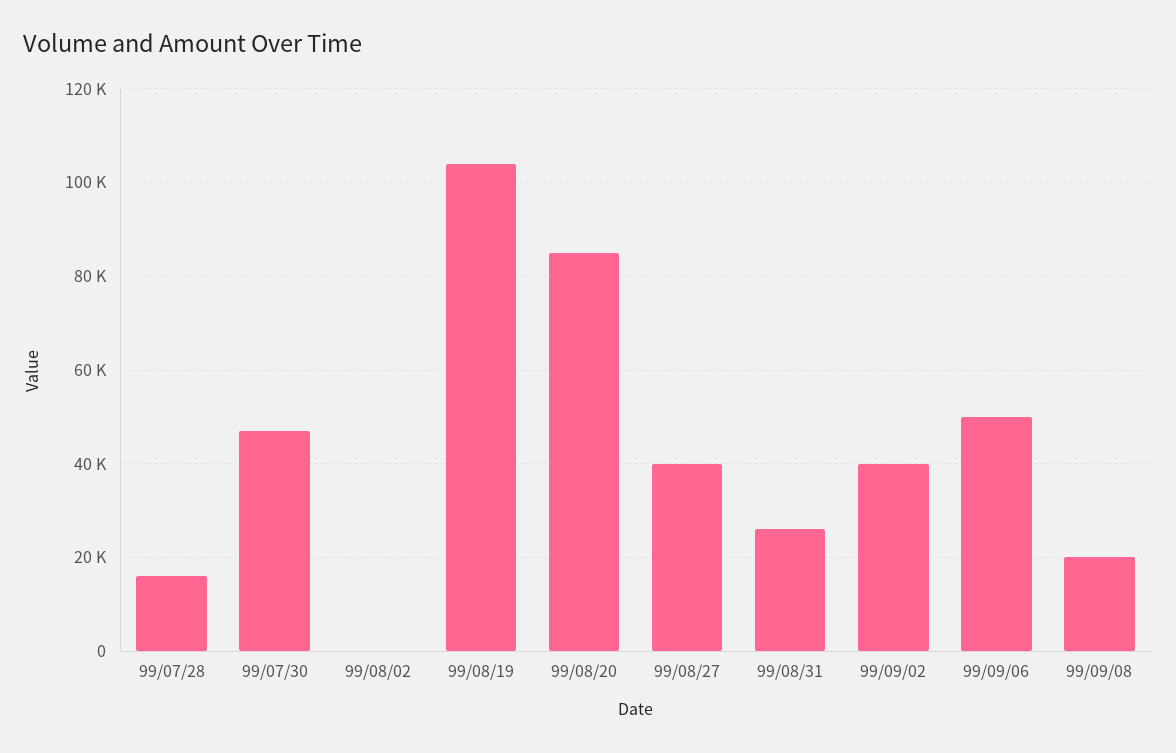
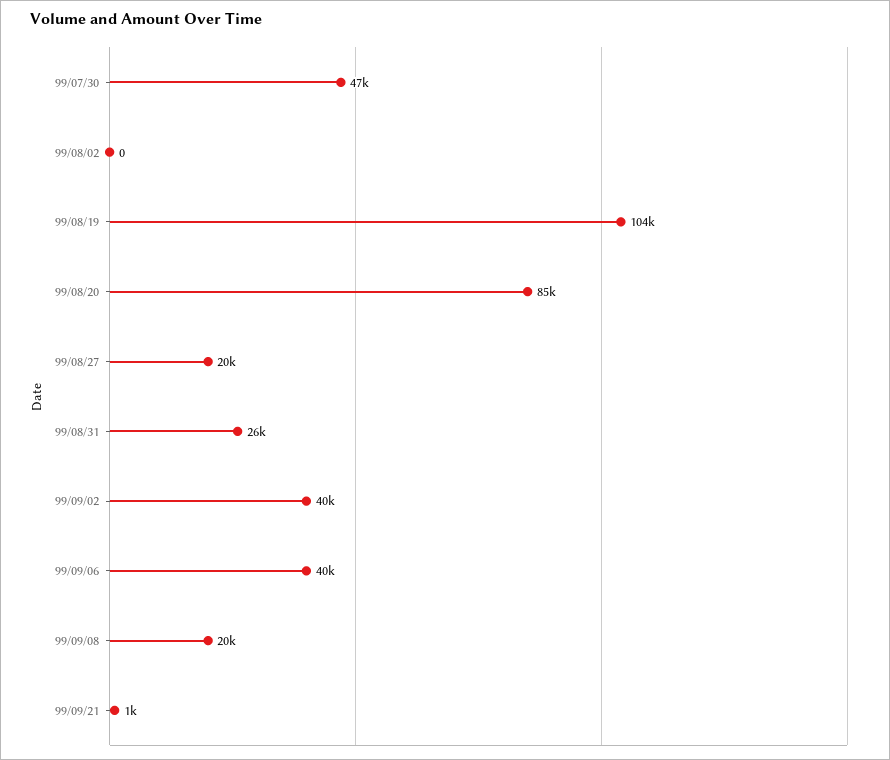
99/07/28: 16000 -> none
99/08/27: 40000 -> 20000
99/09/06: 50000 -> 40000
99/09/21: none -> 1000

